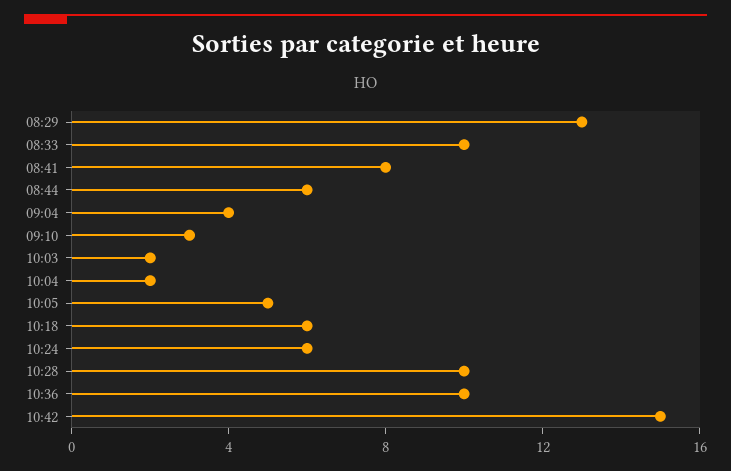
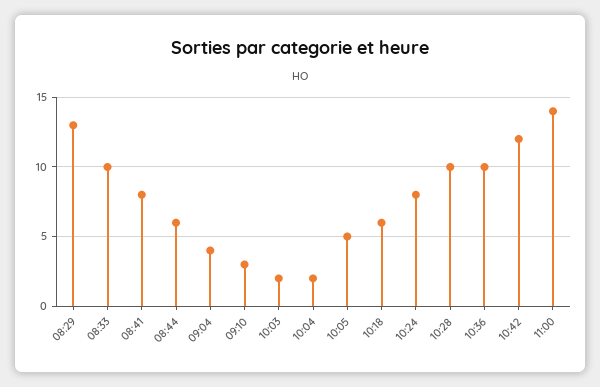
10:24: 6 -> 8
10:42: 15 -> 12
11:00: none -> 14

